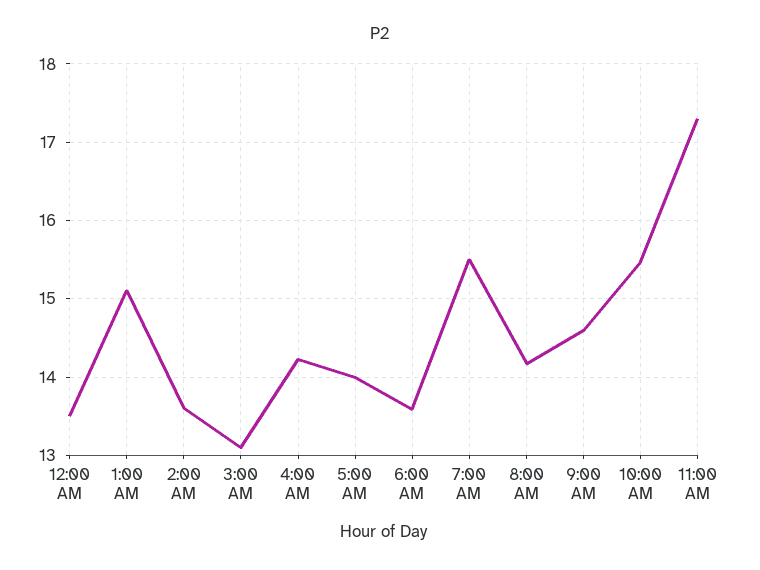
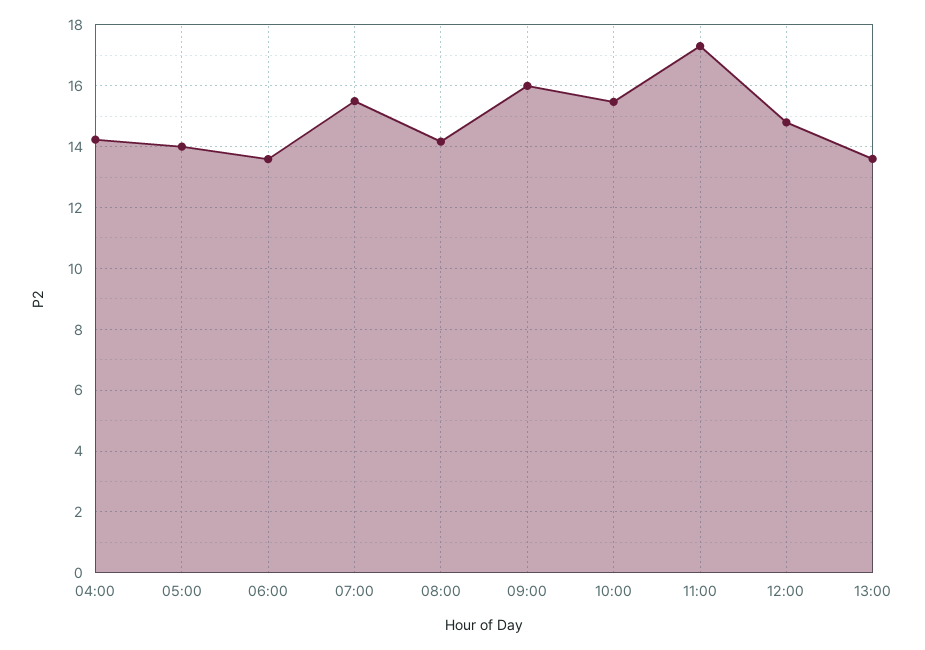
12:00 AM: 13.5 -> none
1:00 AM: 15.1 -> none
2:00 AM: 13.6 -> none
3:00 AM: 13.1 -> none
9:00 AM: 14.6 -> 16
12:00: none -> 14.8
13:00: none -> 13.6

